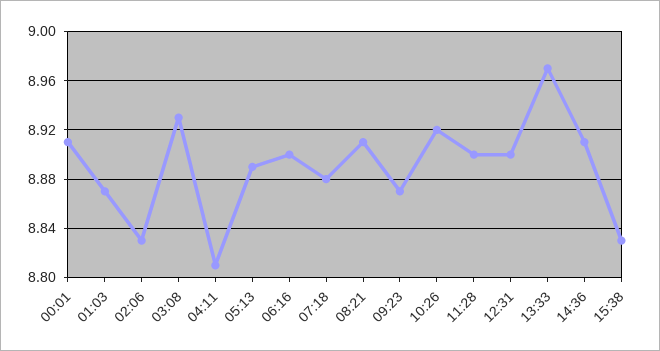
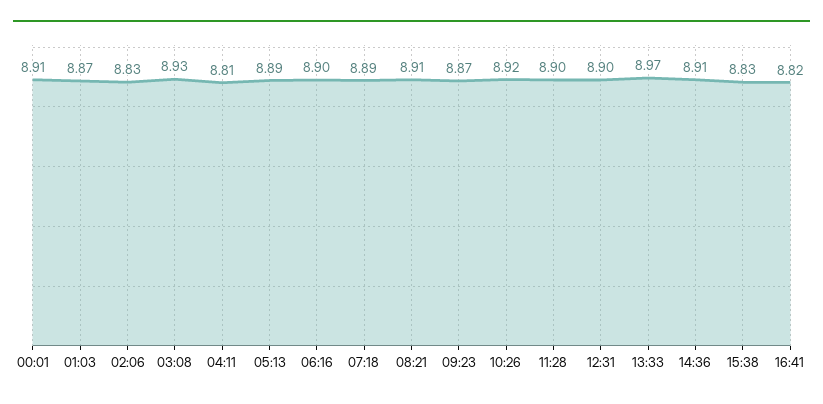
07:18: 8.88 -> 8.89
16:41: none -> 8.82

